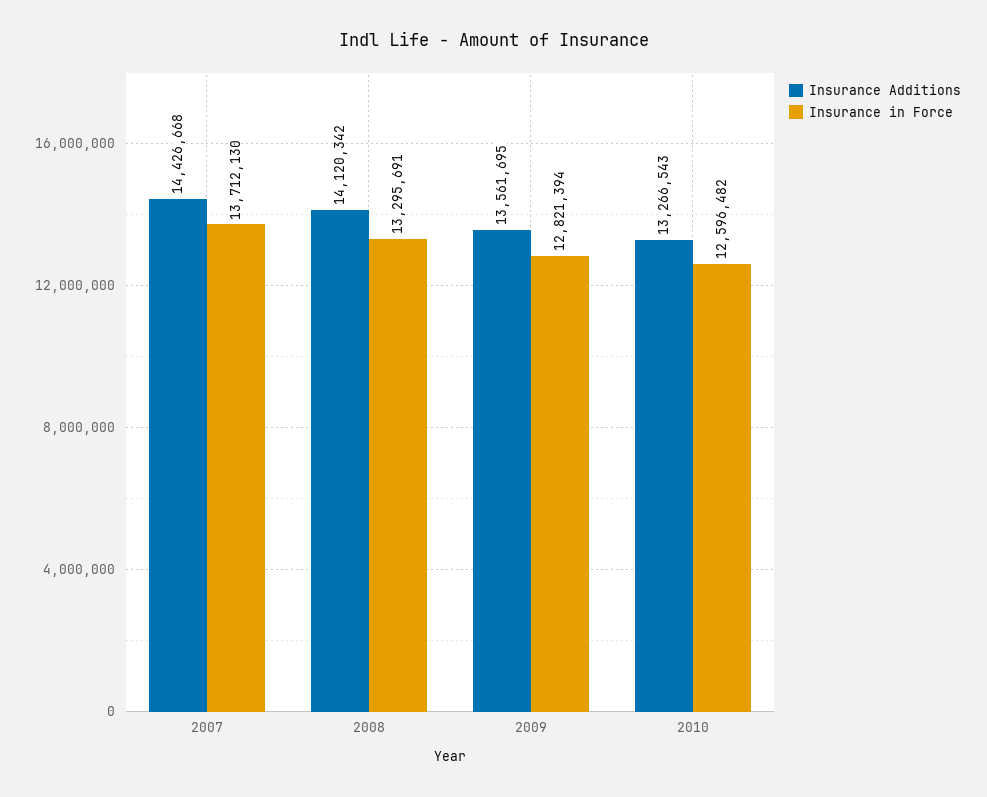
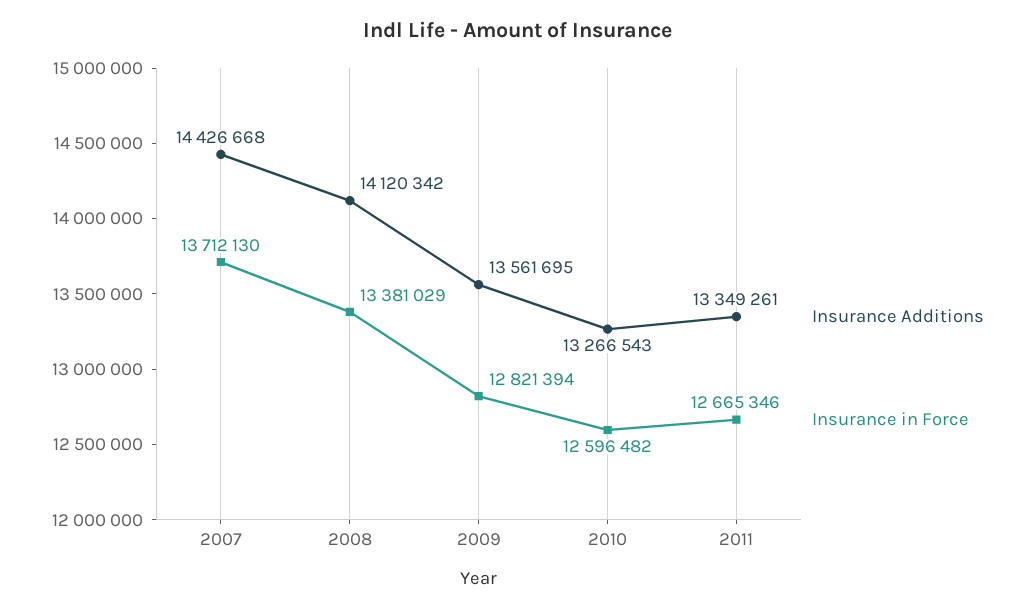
Insurance in Force, 2008: 13295691 -> 13381029
Insurance Additions, 2011: none -> 13349261
Insurance in Force, 2011: none -> 12665346

